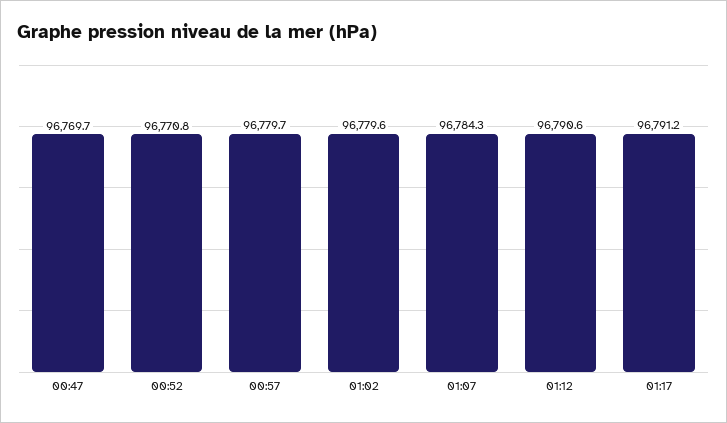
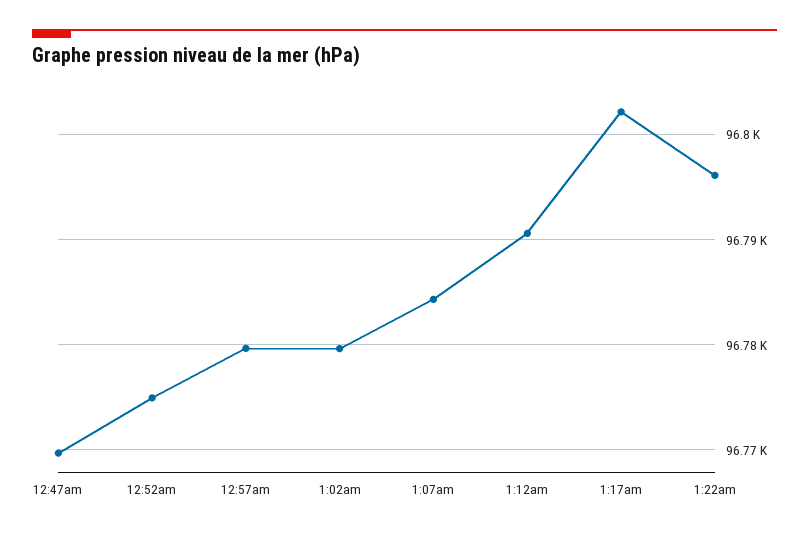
00:52: 96770.8 -> 96775
01:17: 96791.2 -> 96802
1:22am: none -> 96796

